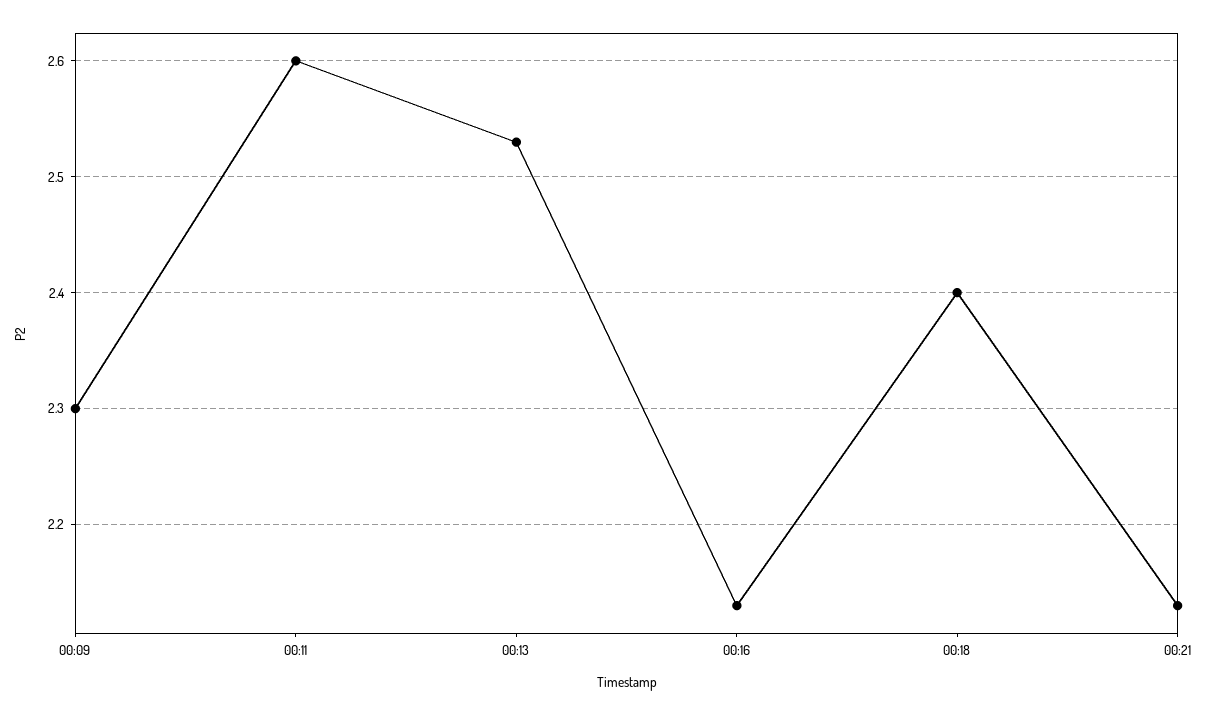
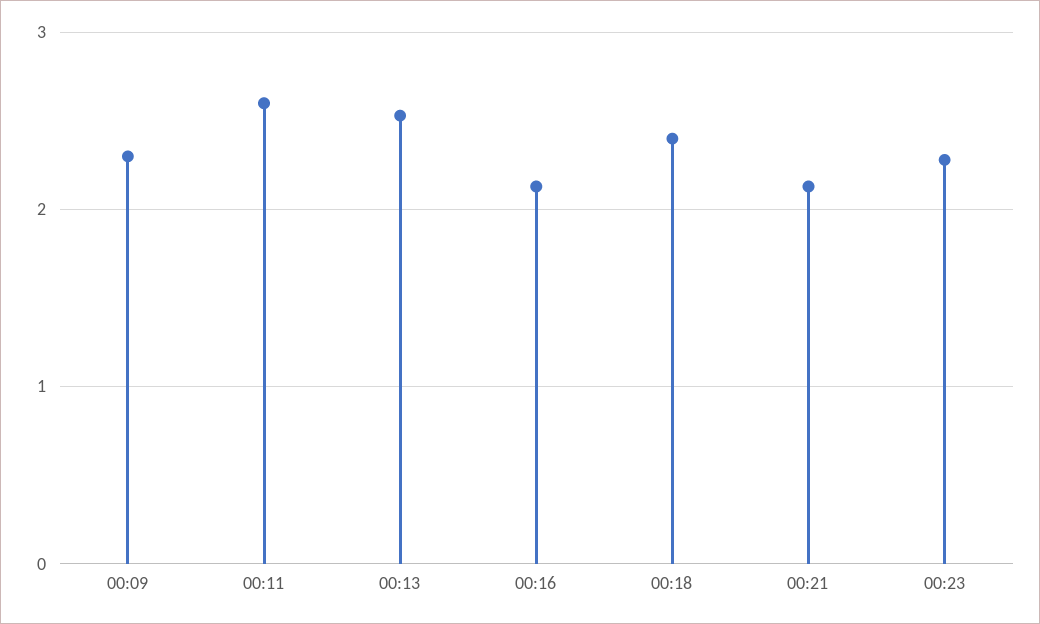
00:23: none -> 2.3

